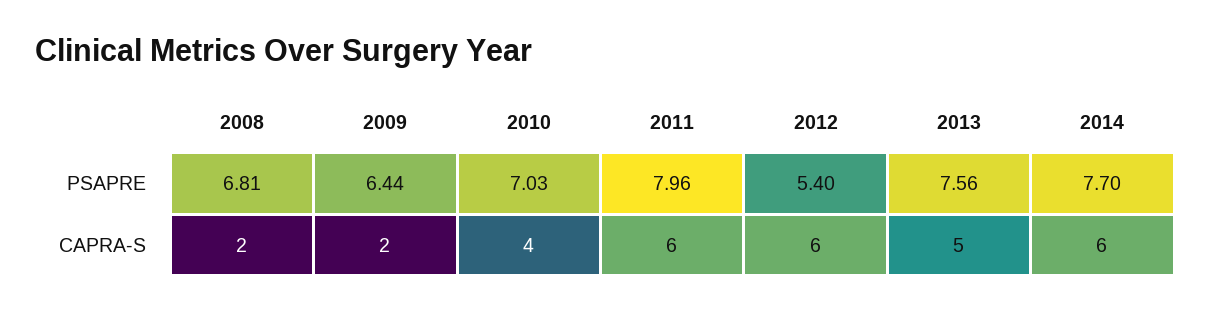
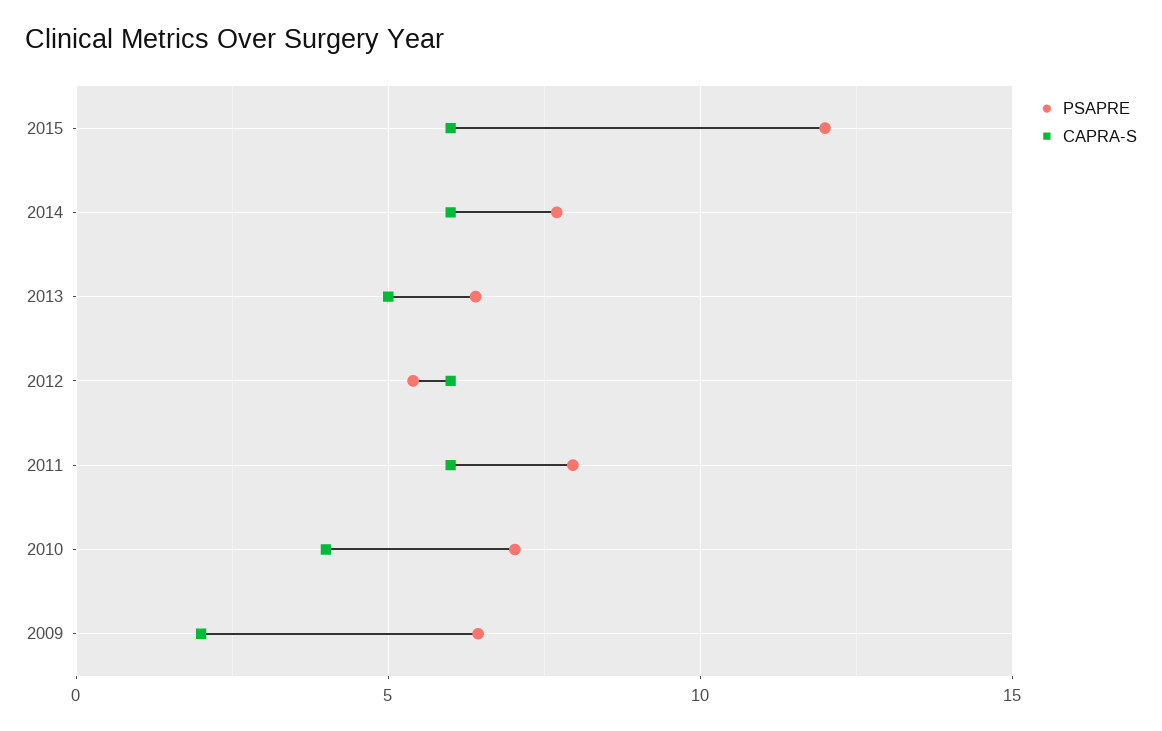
PSAPRE, 2008: 6.81 -> none
PSAPRE, 2013: 7.56 -> 6.5
CAPRA-S, 2008: 2 -> none
PSAPRE, 2015: none -> 12
CAPRA-S, 2015: none -> 6

